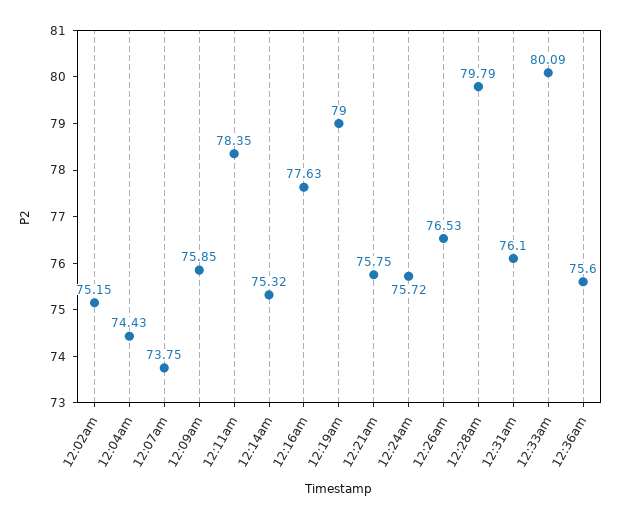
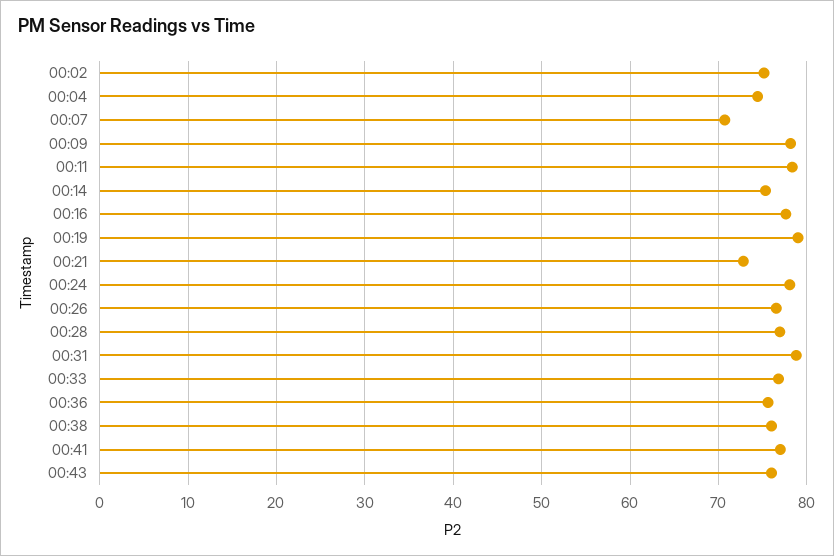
12:07am: 73.75 -> 71
12:09am: 75.85 -> 78
12:21am: 75.75 -> 73
12:24am: 75.72 -> 78
12:28am: 79.79 -> 77
12:31am: 76.1 -> 79
12:33am: 80.09 -> 77
00:38: none -> 76
00:41: none -> 77
00:43: none -> 76

